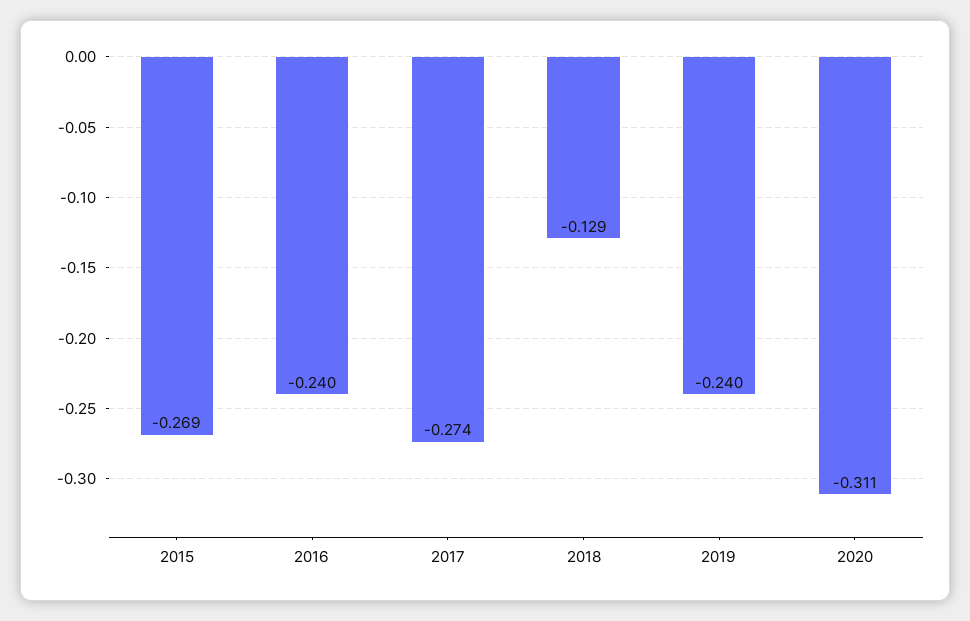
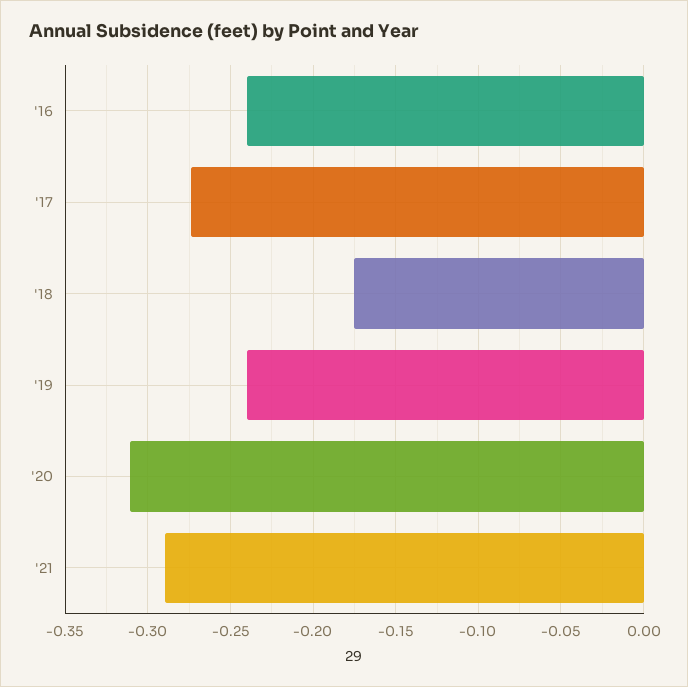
2015: -0.269 -> none
2018: -0.129 -> -0.175
'21: none -> -0.29

